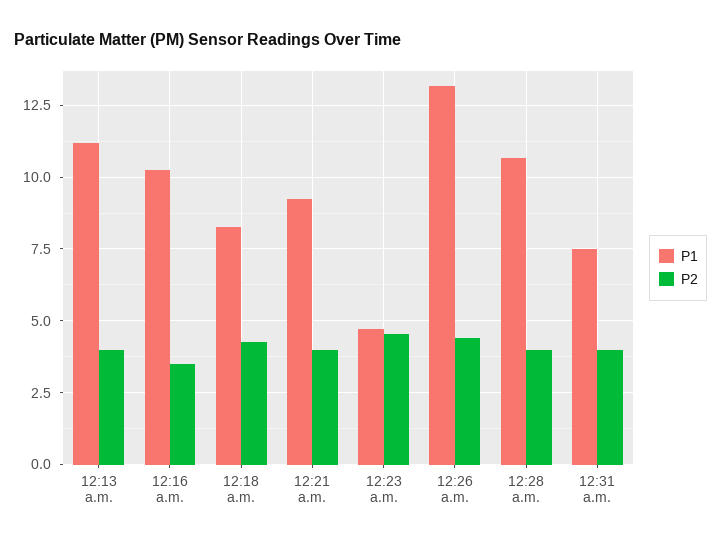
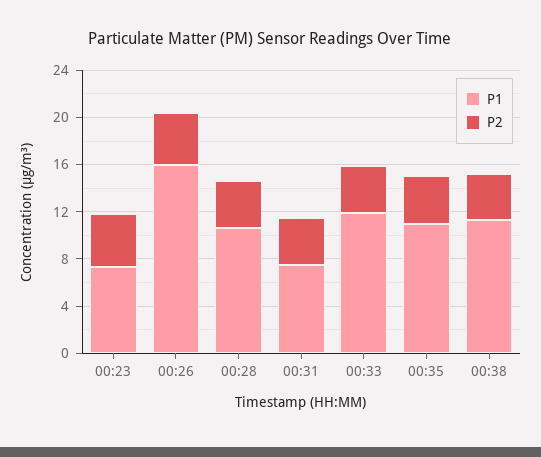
P1, 12:13 a.m.: 11.25 -> none
P2, 12:13 a.m.: 4 -> none
P1, 12:16 a.m.: 10.25 -> none
P2, 12:16 a.m.: 3.5 -> none
P1, 12:18 a.m.: 8.25 -> none
P2, 12:18 a.m.: 4.25 -> none
P1, 12:21 a.m.: 9.25 -> none
P2, 12:21 a.m.: 4 -> none
P1, 12:23 a.m.: 4.75 -> 7
P1, 12:26 a.m.: 13.25 -> 16
P1, 00:33: none -> 12
P2, 00:33: none -> 4
P1, 00:35: none -> 11
P2, 00:35: none -> 4
P1, 00:38: none -> 11
P2, 00:38: none -> 4

